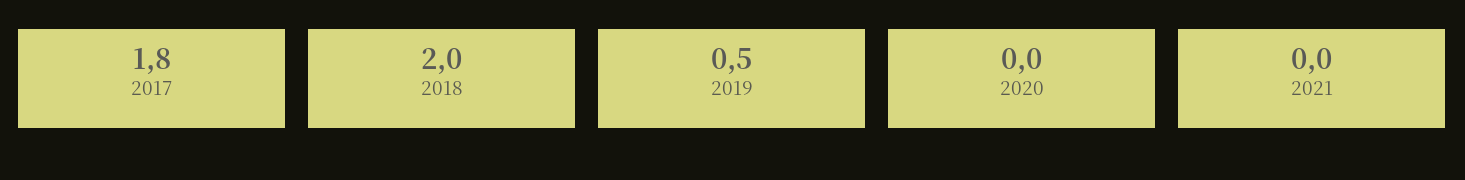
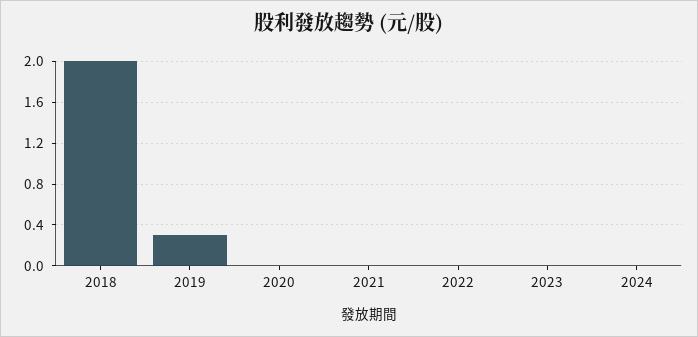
2017: 1.8 -> none
2019: 0.5 -> 0.3
2022: none -> 0
2023: none -> 0
2024: none -> 0

